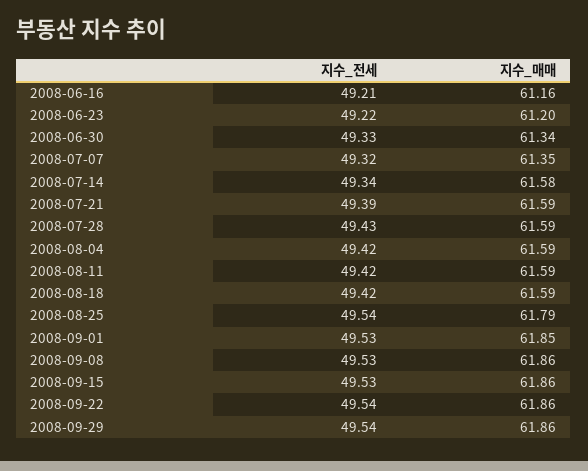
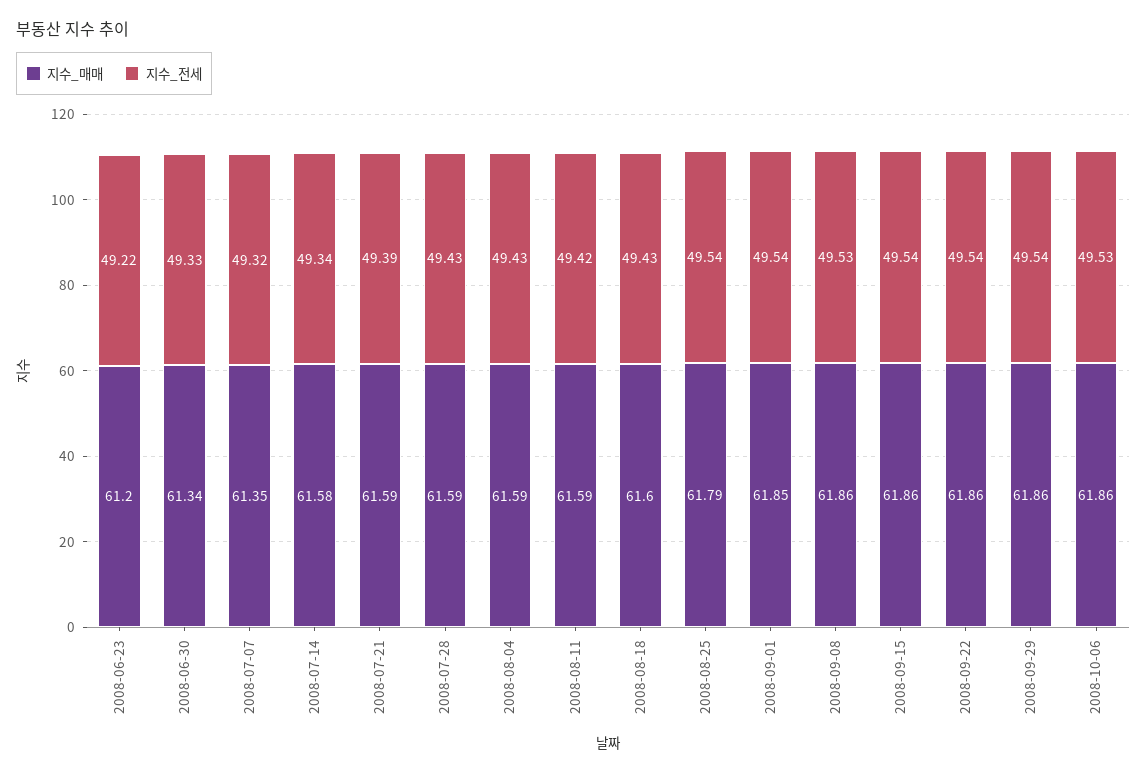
지수_전세, 2008-06-16: 49.21 -> none
지수_매매, 2008-06-16: 61.16 -> none
지수_전세, 2008-08-04: 49.42 -> 49.43
지수_전세, 2008-08-18: 49.42 -> 49.43
지수_매매, 2008-08-18: 61.59 -> 61.6
지수_전세, 2008-09-01: 49.53 -> 49.54
지수_전세, 2008-09-15: 49.53 -> 49.54
지수_매매, 2008-10-06: none -> 61.86
지수_전세, 2008-10-06: none -> 49.53

